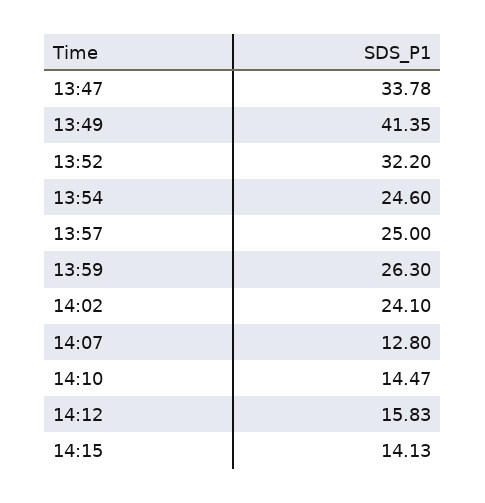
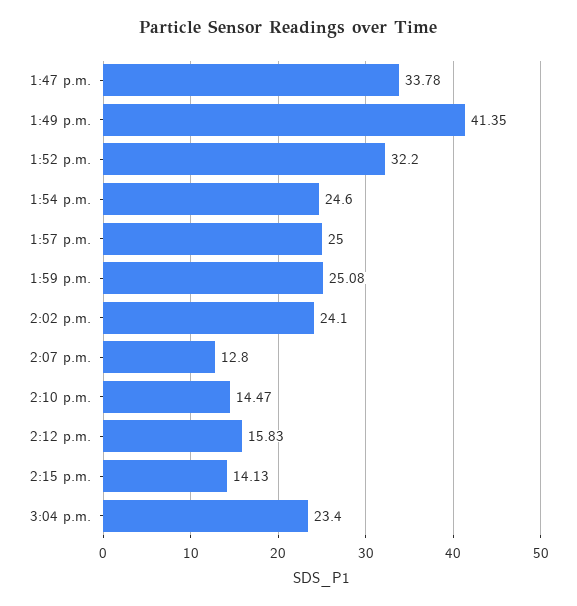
13:59: 26.3 -> 25.08
3:04 p.m.: none -> 23.4

